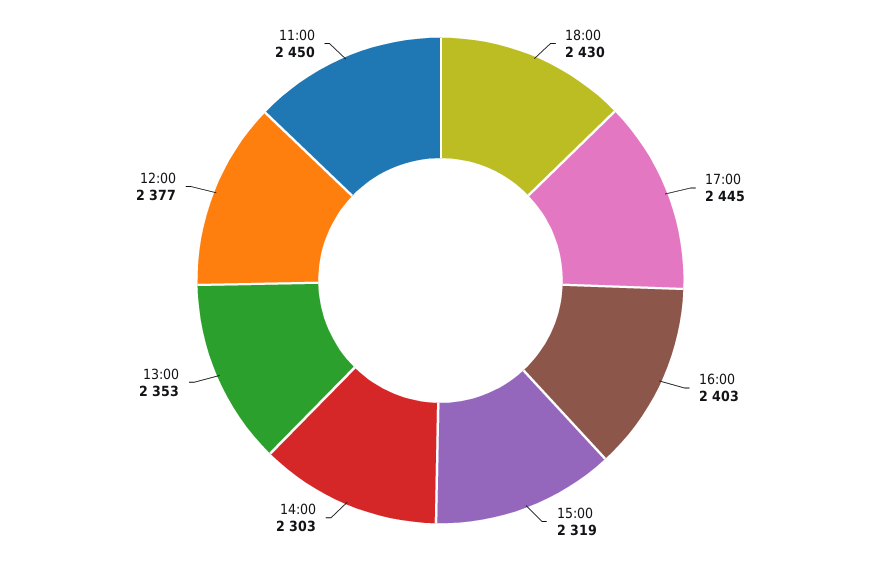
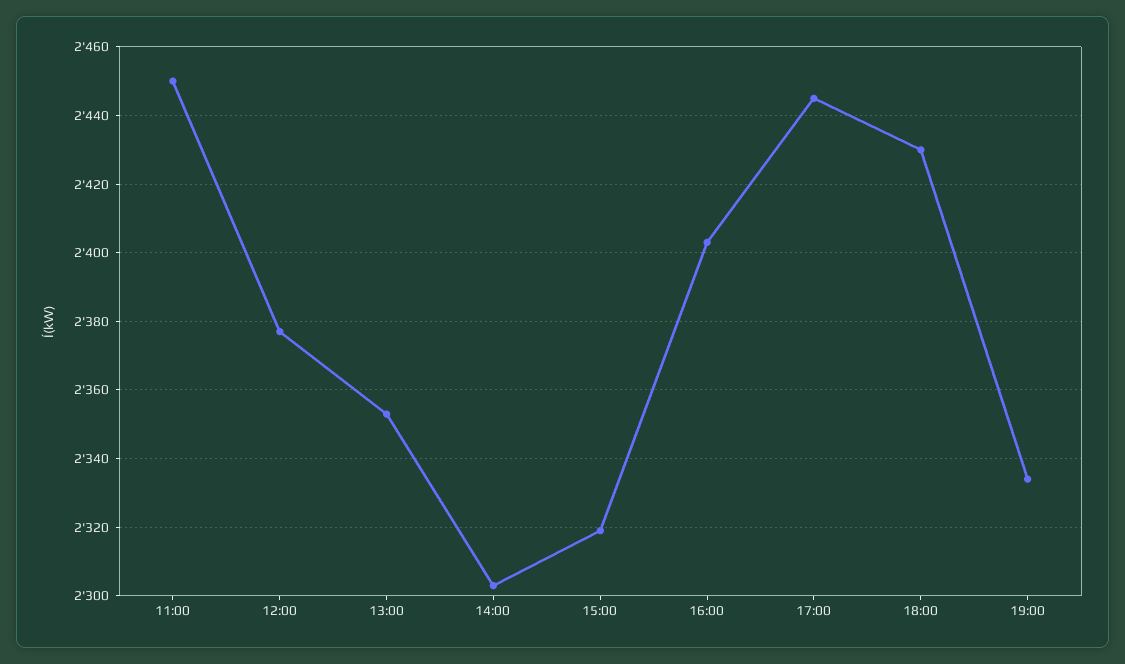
19:00: none -> 2335

